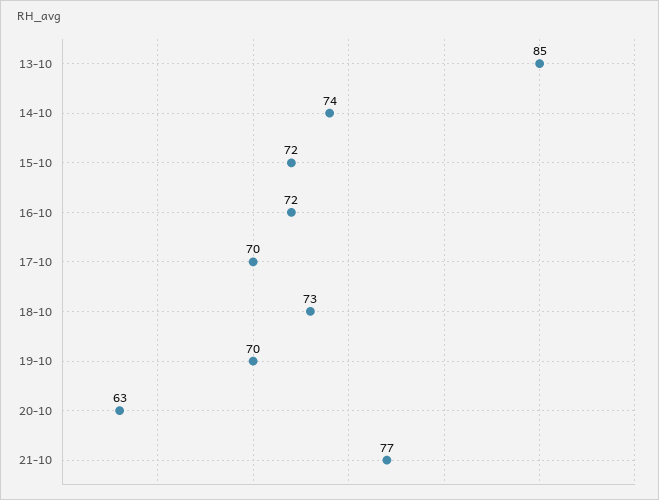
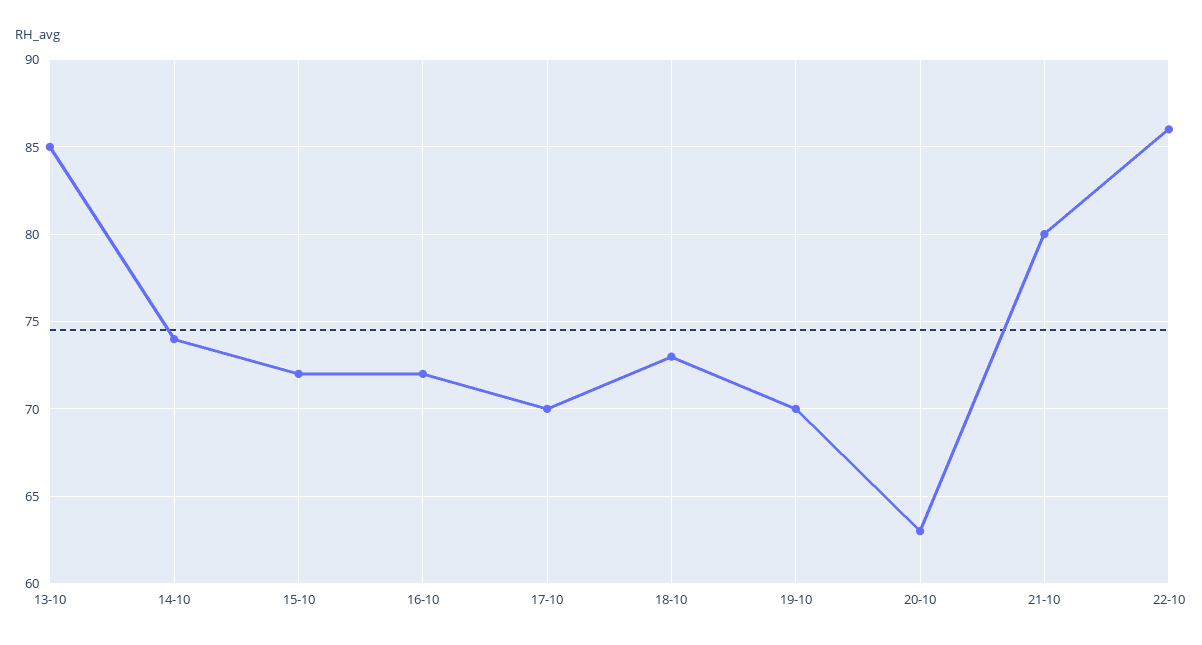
21-10: 77 -> 80
22-10: none -> 86

